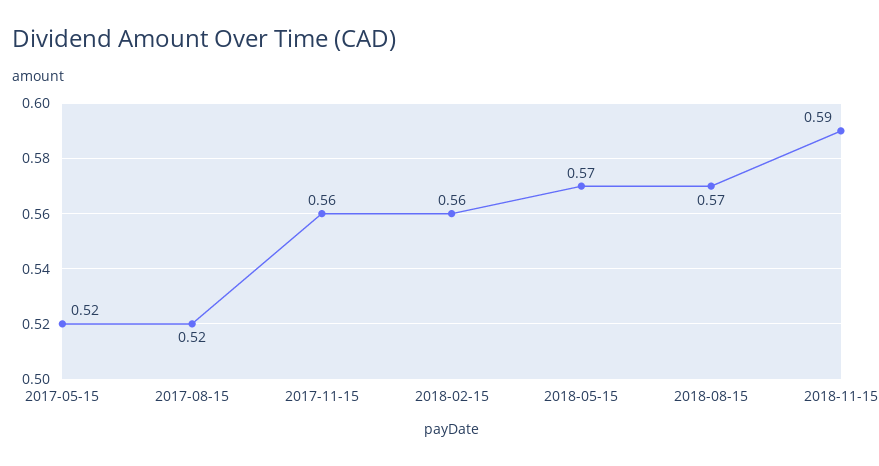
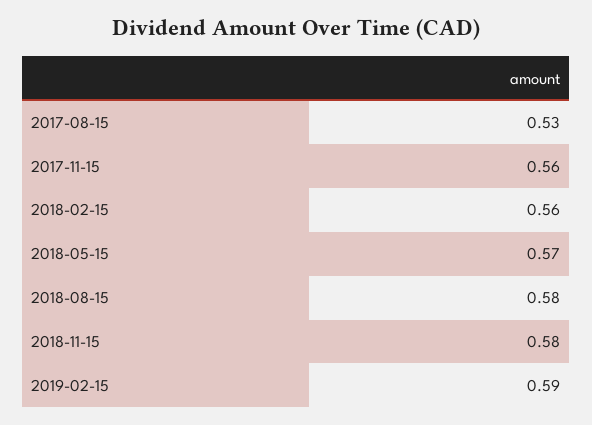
2017-05-15: 0.52 -> none
2017-08-15: 0.52 -> 0.53
2018-08-15: 0.57 -> 0.58
2018-11-15: 0.59 -> 0.58
2019-02-15: none -> 0.59

